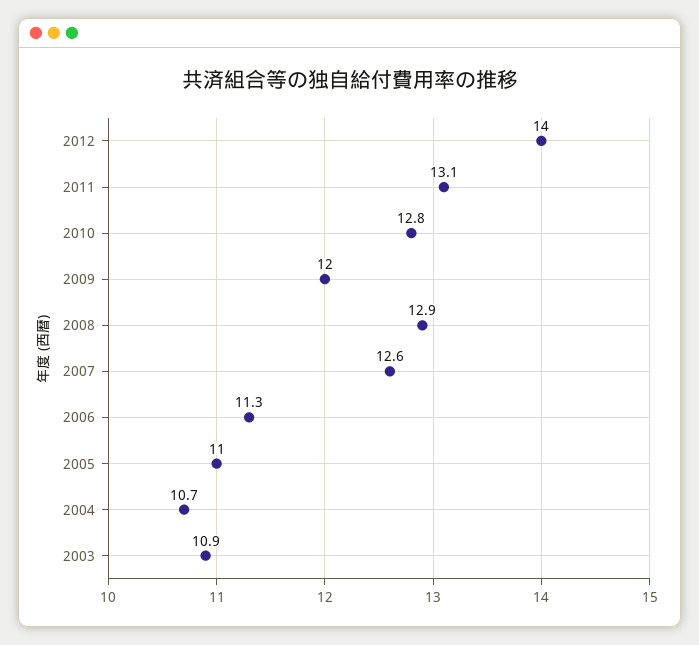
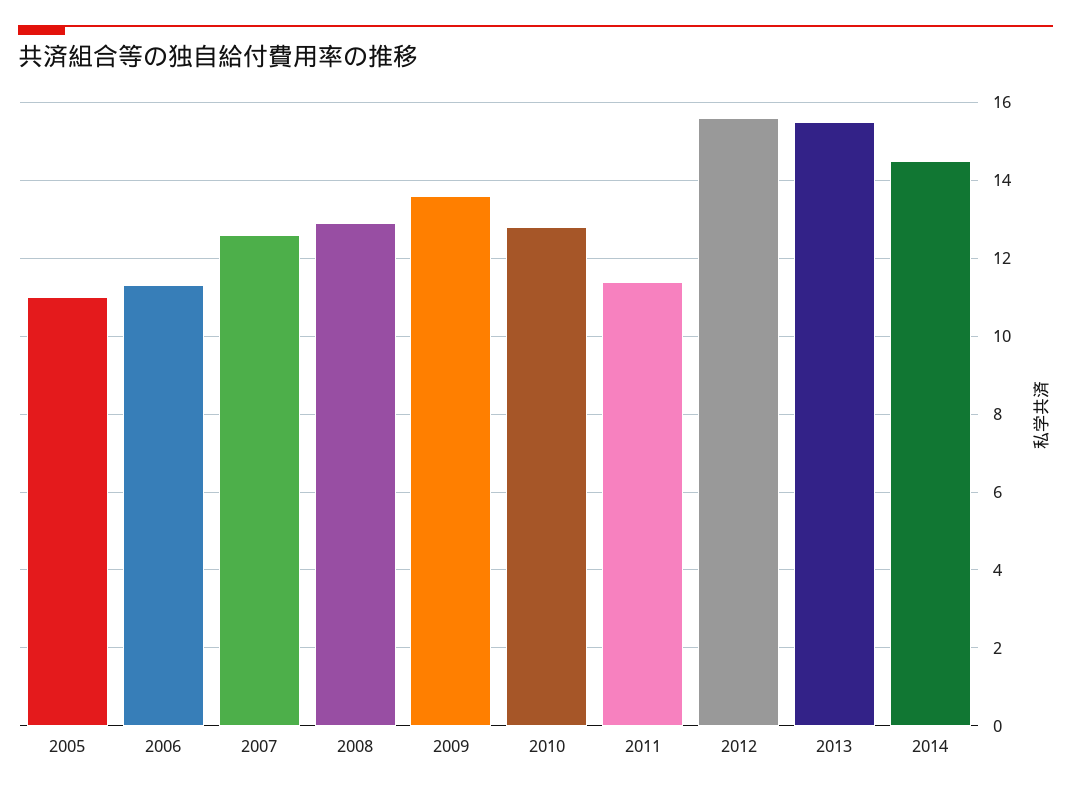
2012: 14 -> 15.5
2011: 13.1 -> 11.5
2009: 12 -> 13.5
2004: 10.7 -> none
2003: 10.9 -> none
2013: none -> 15.5
2014: none -> 14.5

